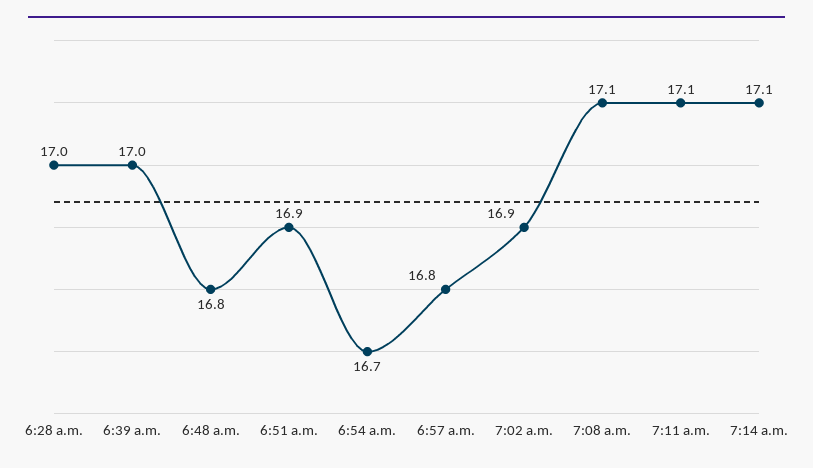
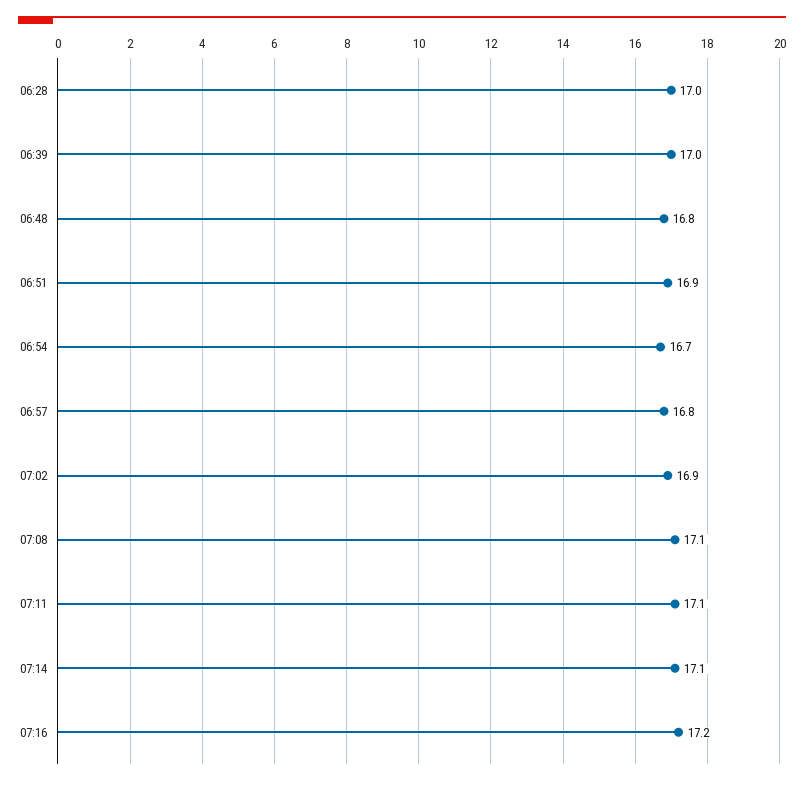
07:16: none -> 17.2

